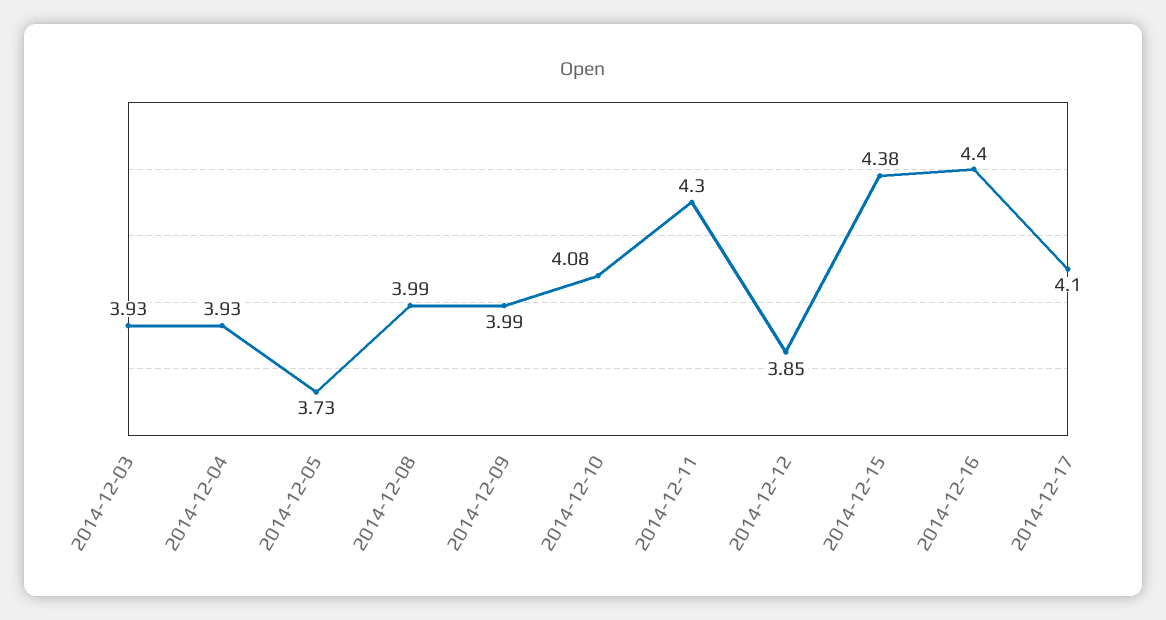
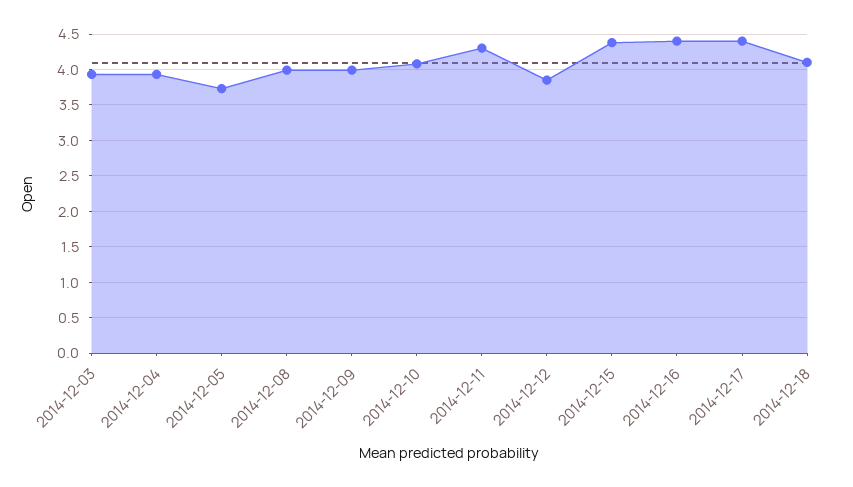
2014-12-17: 4.1 -> 4.4
2014-12-18: none -> 4.1

